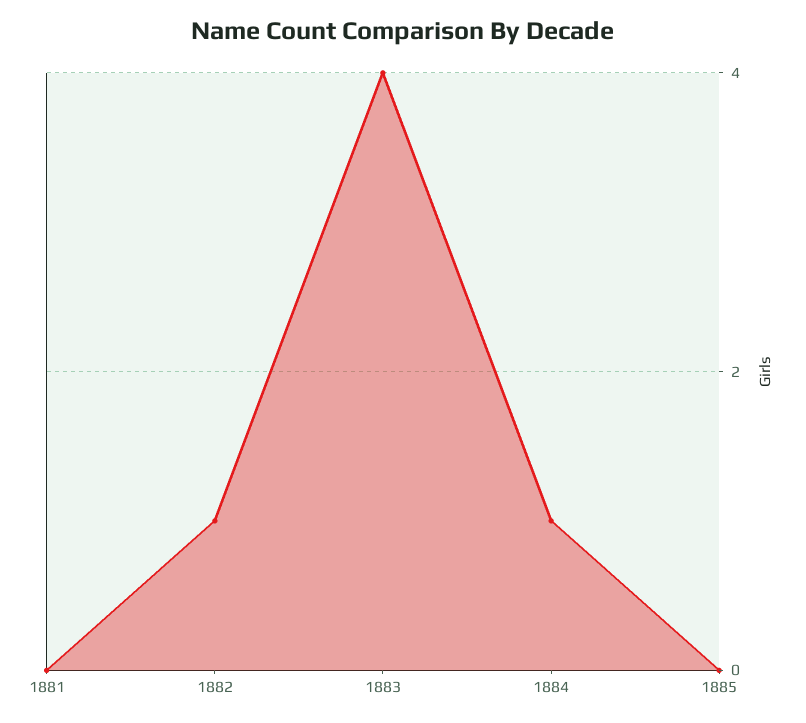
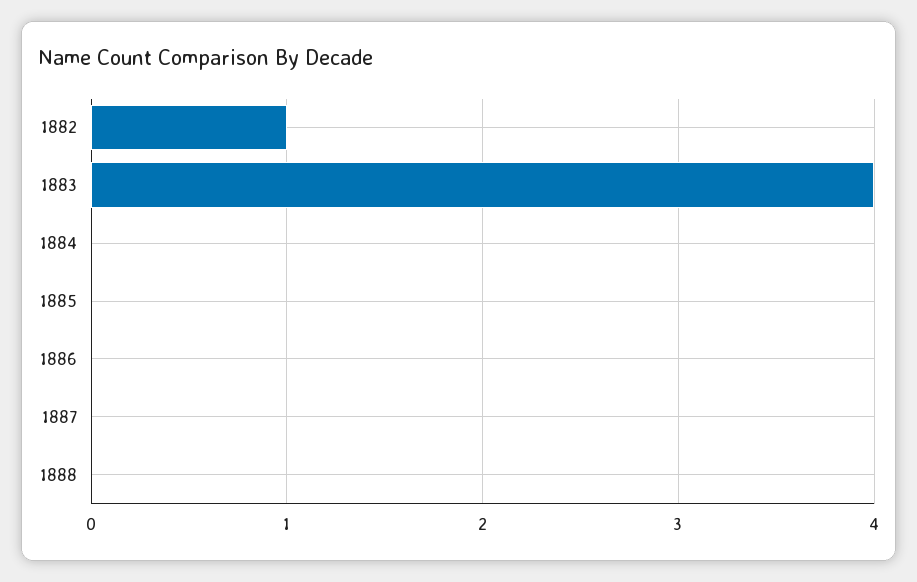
1881: 0 -> none
1884: 1 -> 0
1886: none -> 0
1887: none -> 0
1888: none -> 0

